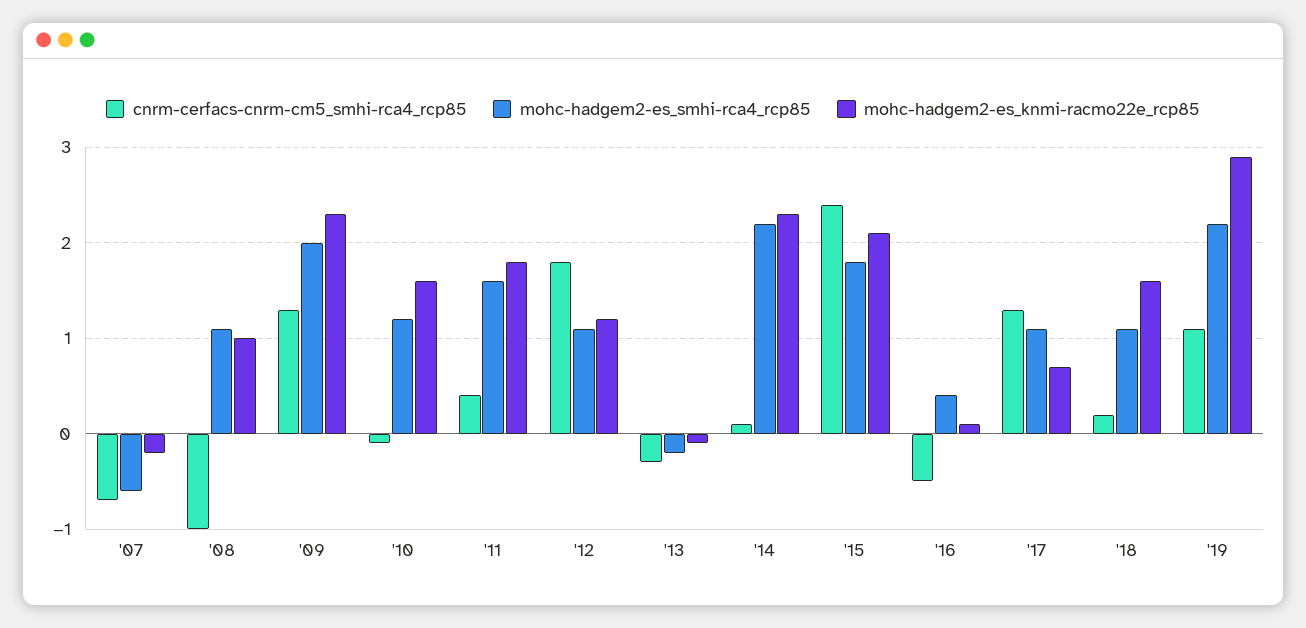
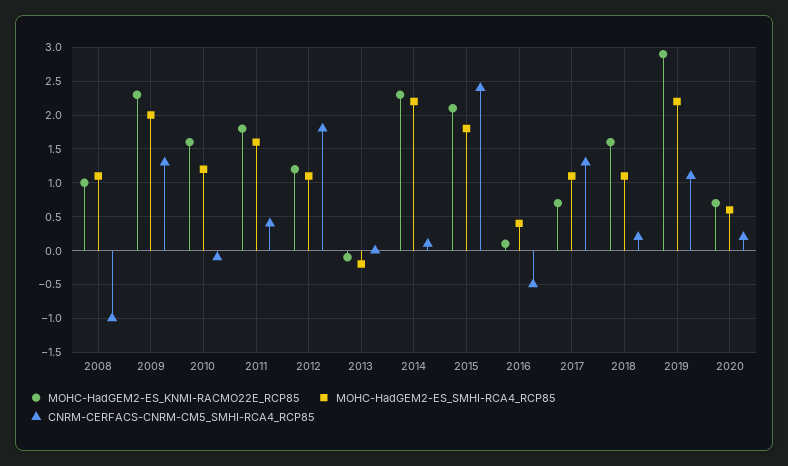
cnrm-cerfacs-cnrm-cm5_smhi-rca4_rcp85, '07: -0.7 -> none
mohc-hadgem2-es_smhi-rca4_rcp85, '07: -0.6 -> none
mohc-hadgem2-es_knmi-racmo22e_rcp85, '07: -0.2 -> none
cnrm-cerfacs-cnrm-cm5_smhi-rca4_rcp85, '13: -0.3 -> 0
mohc-hadgem2-es_knmi-racmo22e_rcp85, 2020: none -> 0.7
mohc-hadgem2-es_smhi-rca4_rcp85, 2020: none -> 0.6
cnrm-cerfacs-cnrm-cm5_smhi-rca4_rcp85, 2020: none -> 0.2

